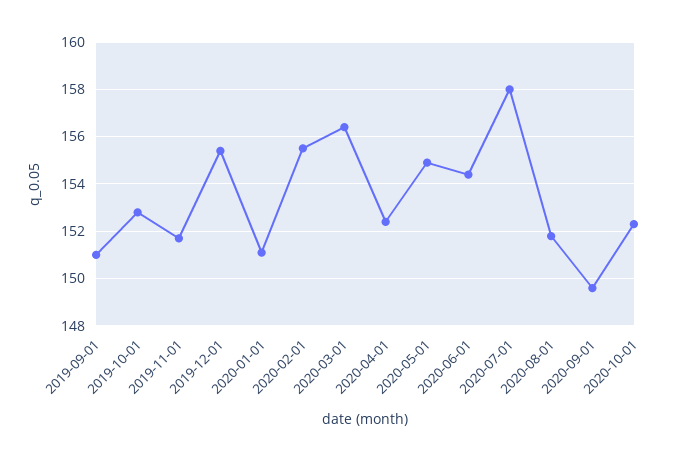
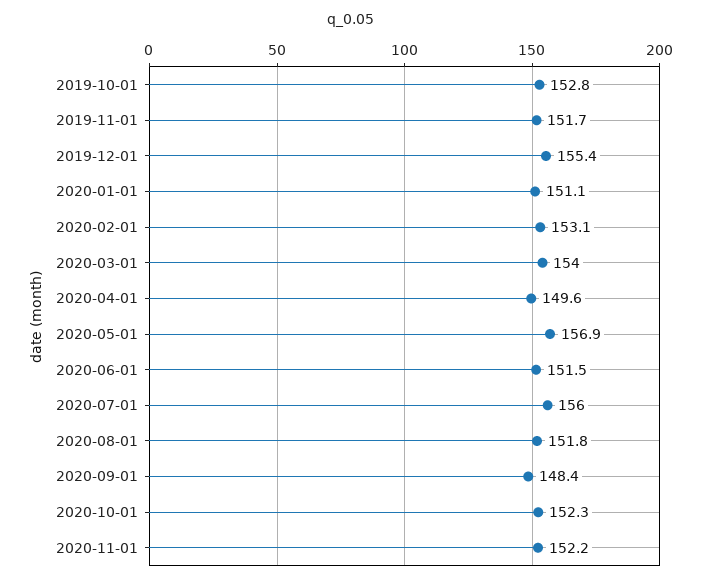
2019-09-01: 151 -> none
2020-02-01: 155.5 -> 153.1
2020-03-01: 156.5 -> 154
2020-04-01: 152.5 -> 149.6
2020-05-01: 155 -> 156.9
2020-06-01: 154.5 -> 151.5
2020-07-01: 158 -> 156
2020-09-01: 149.5 -> 148.4
2020-11-01: none -> 152.2

